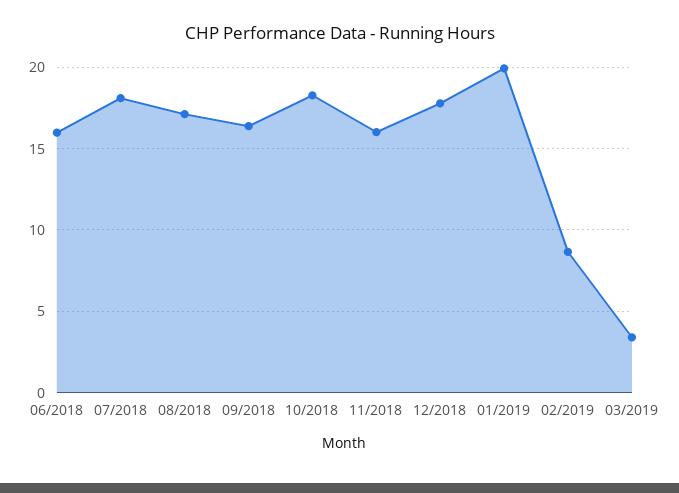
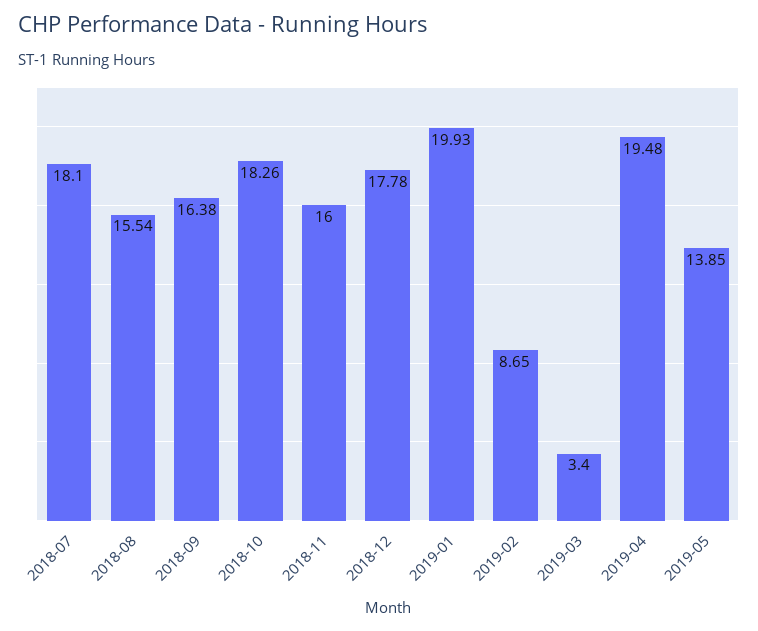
06/2018: 16 -> none
08/2018: 17 -> 15.54
2019-04: none -> 19.48
2019-05: none -> 13.85

